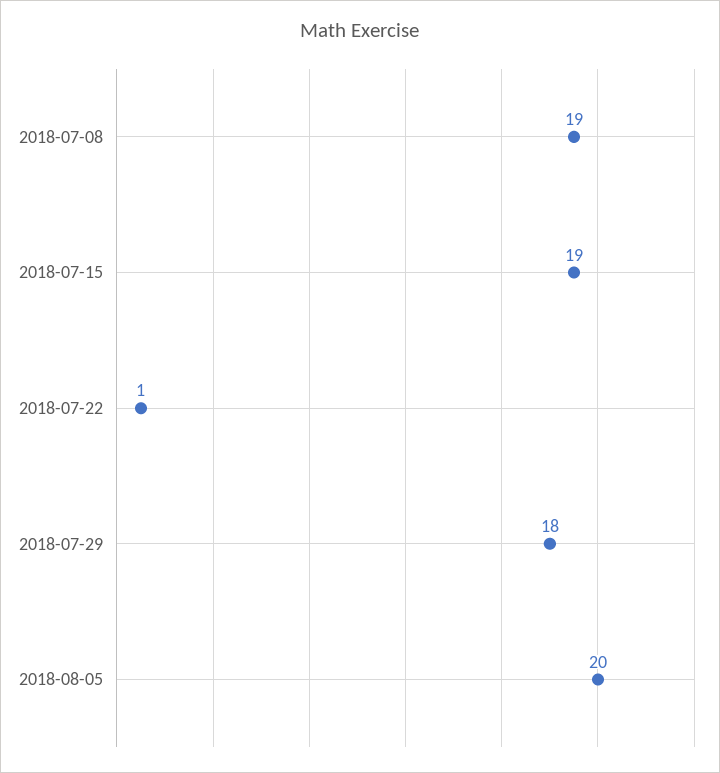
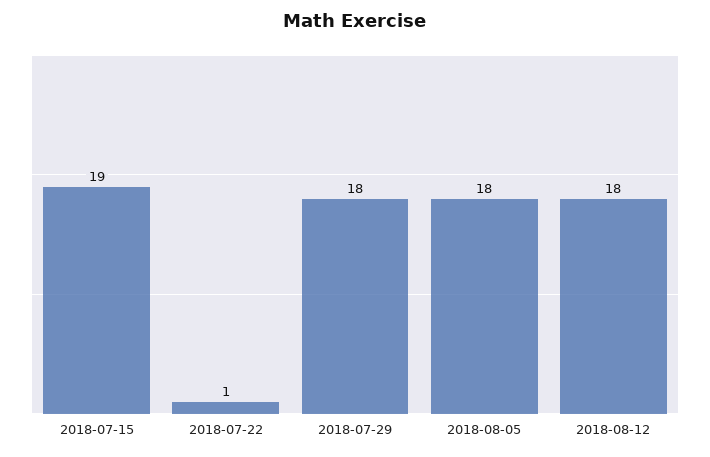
2018-07-08: 19 -> none
2018-08-05: 20 -> 18
2018-08-12: none -> 18

